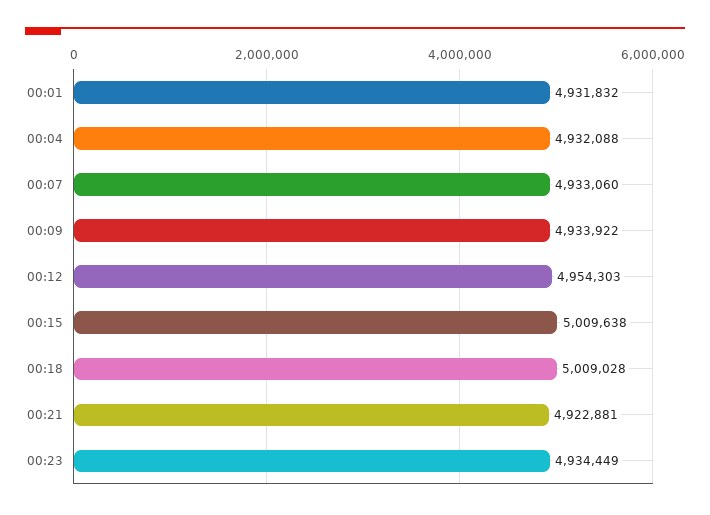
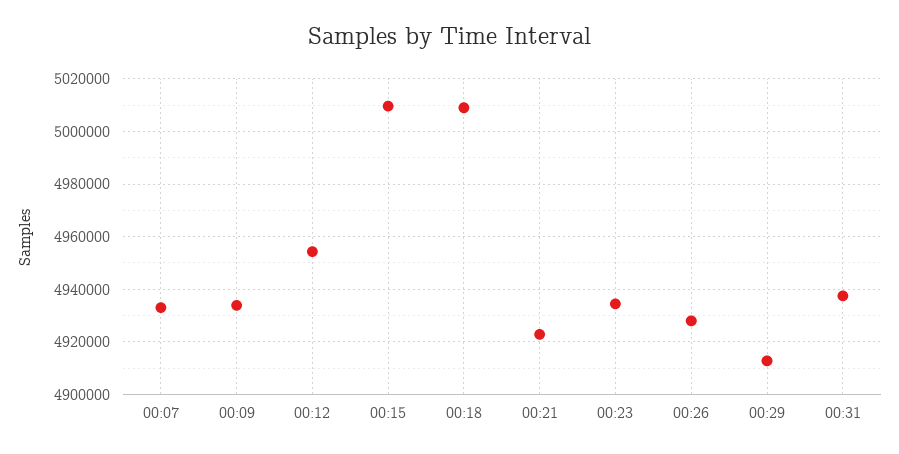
00:01: 4931832 -> none
00:04: 4932088 -> none
00:26: none -> 4927500
00:29: none -> 4912500
00:31: none -> 4937500

